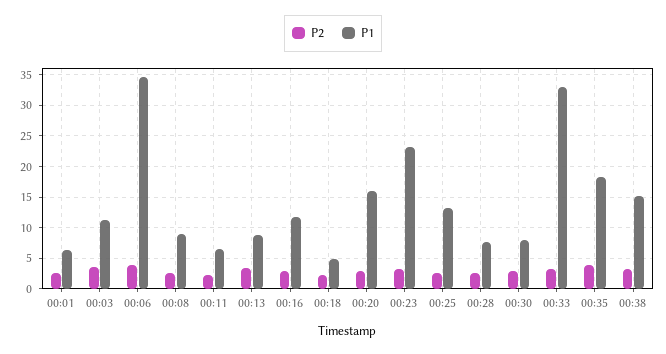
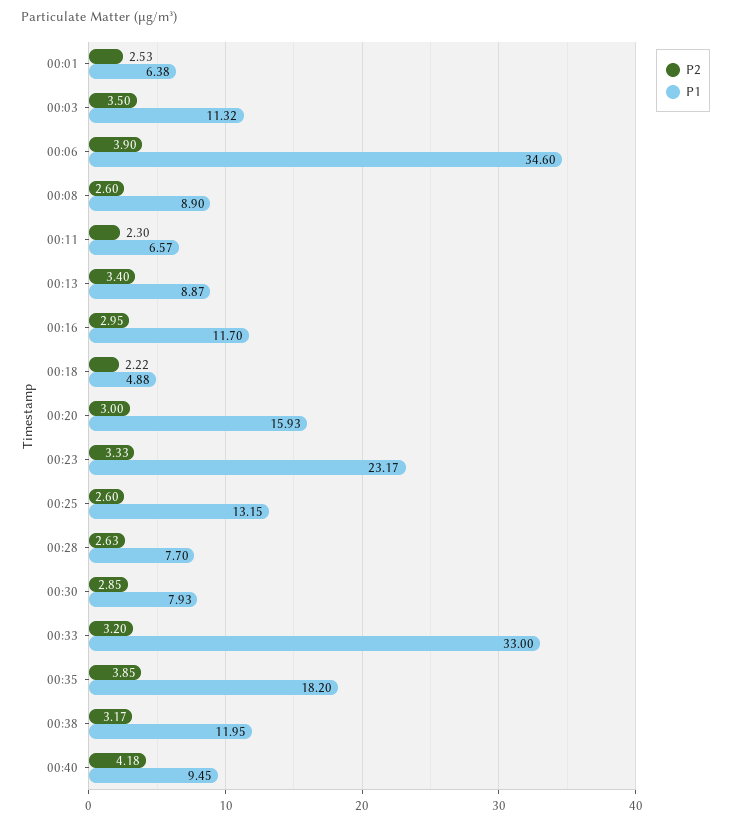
P1, 00:38: 15 -> 11.95
P2, 00:40: none -> 4.18
P1, 00:40: none -> 9.45

